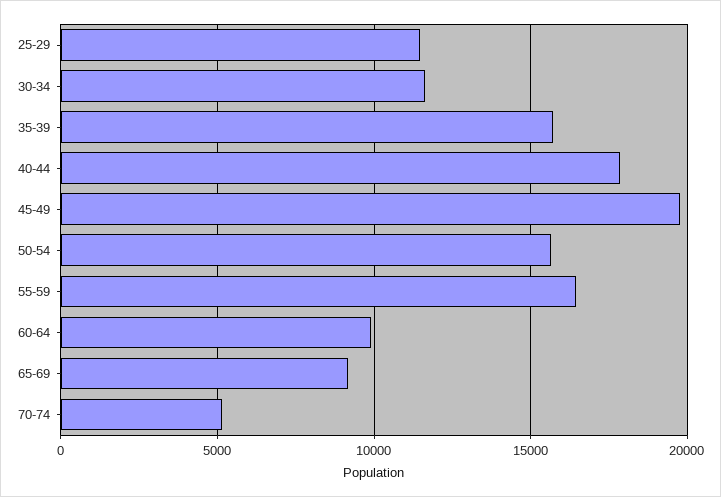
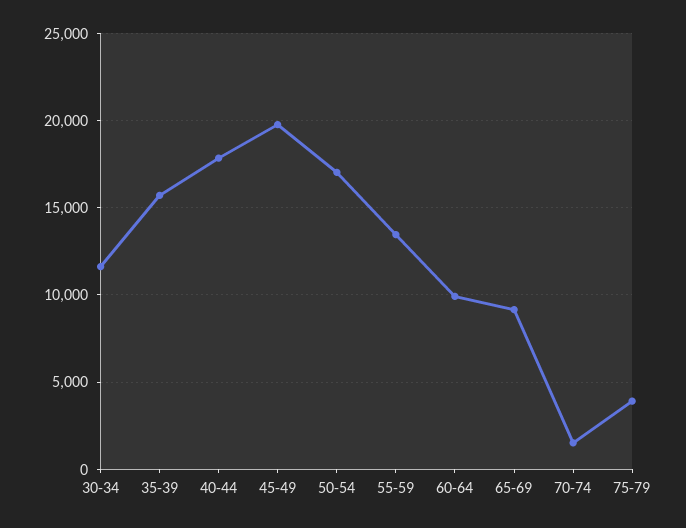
25-29: 11500 -> none
50-54: 15500 -> 17000
55-59: 16500 -> 13500
70-74: 5000 -> 1500
75-79: none -> 4000

